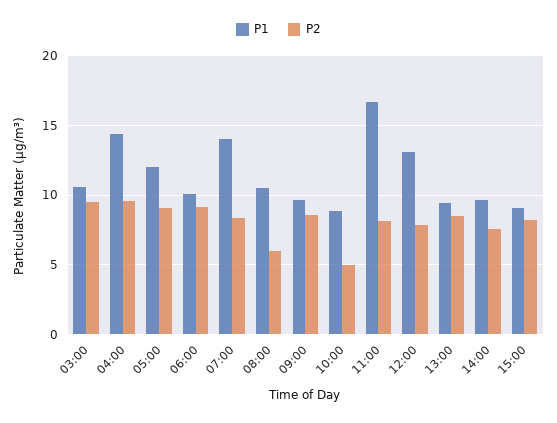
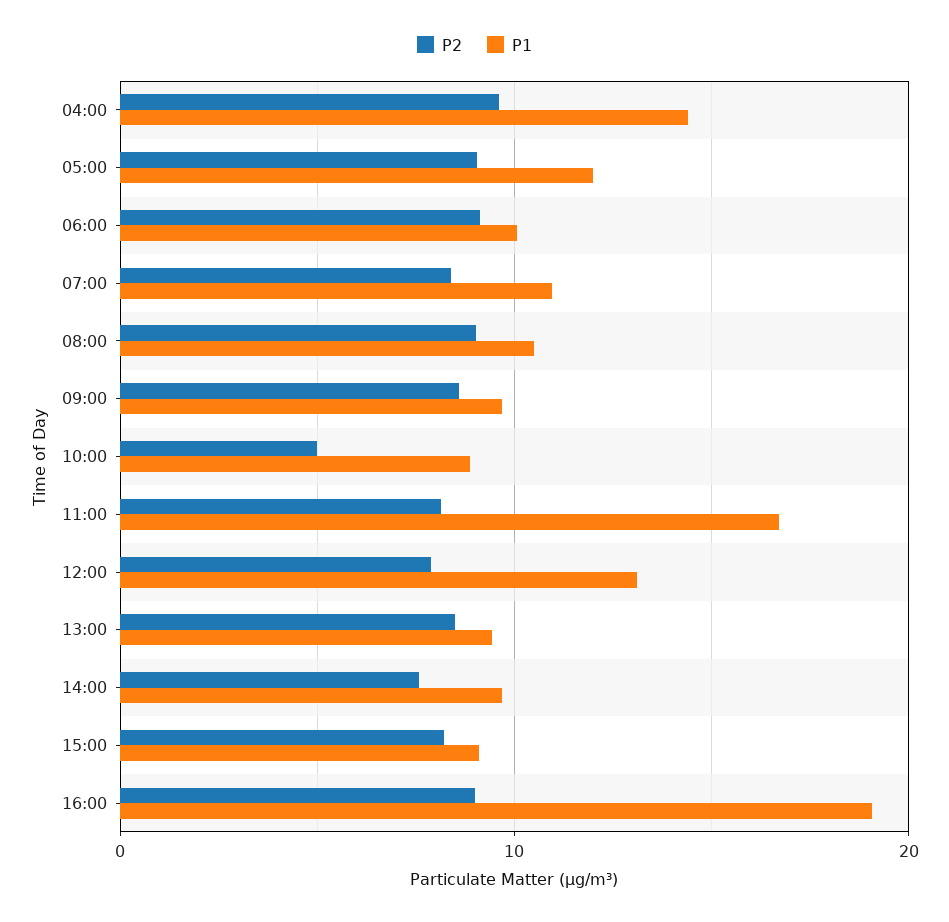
P1, 03:00: 10.5 -> none
P2, 03:00: 9.5 -> none
P1, 07:00: 14 -> 11
P2, 08:00: 6 -> 9
P2, 16:00: none -> 9
P1, 16:00: none -> 19

